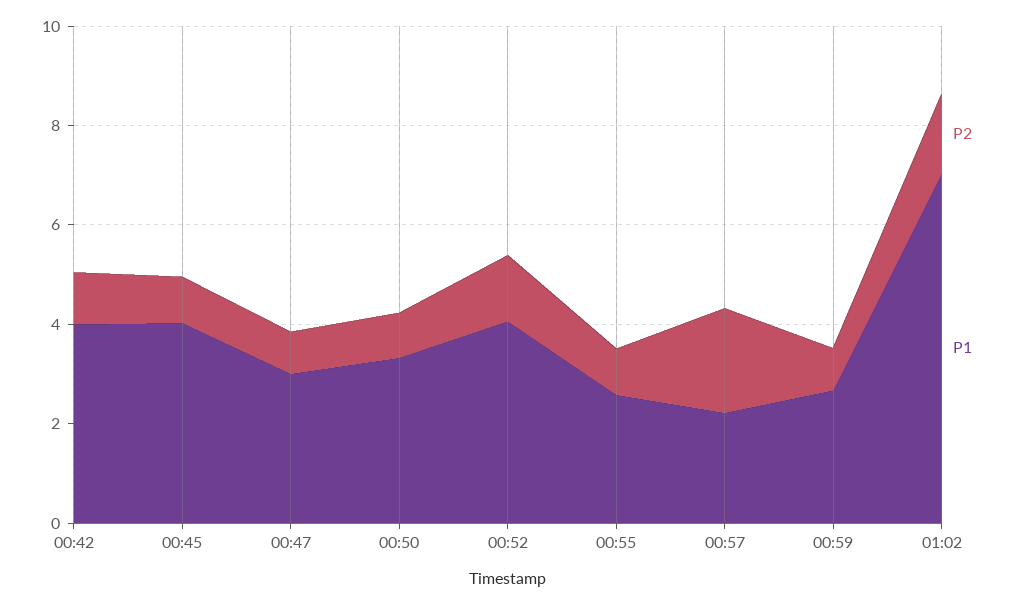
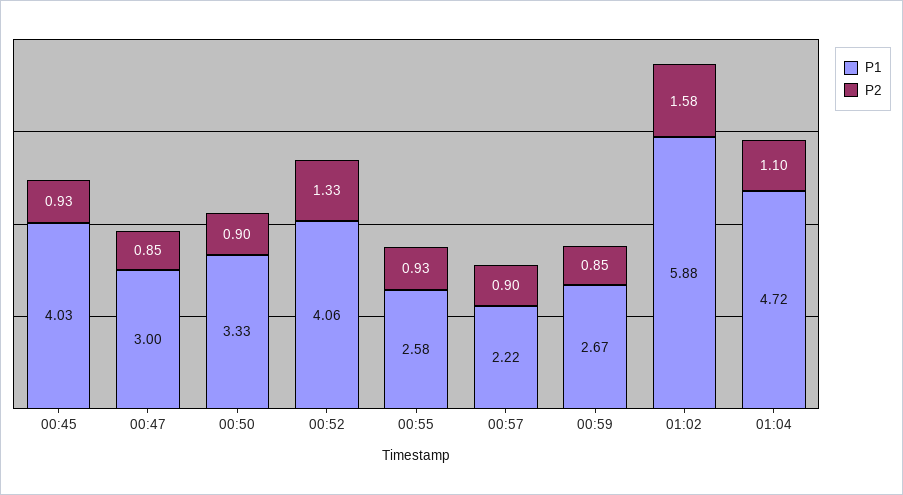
P2, 00:42: 1 -> none
P1, 00:42: 4 -> none
P2, 00:57: 2 -> 0.9
P1, 01:02: 7 -> 5.88
P1, 01:04: none -> 4.72
P2, 01:04: none -> 1.1

